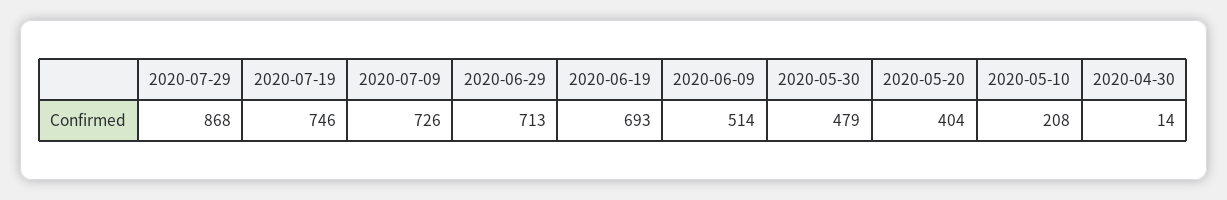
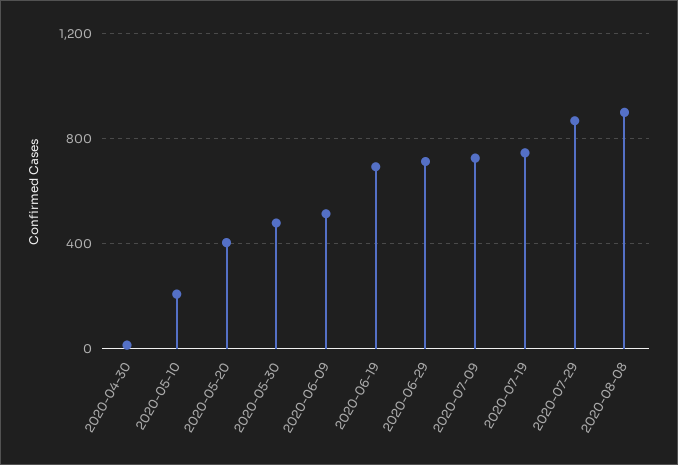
2020-08-08: none -> 900

